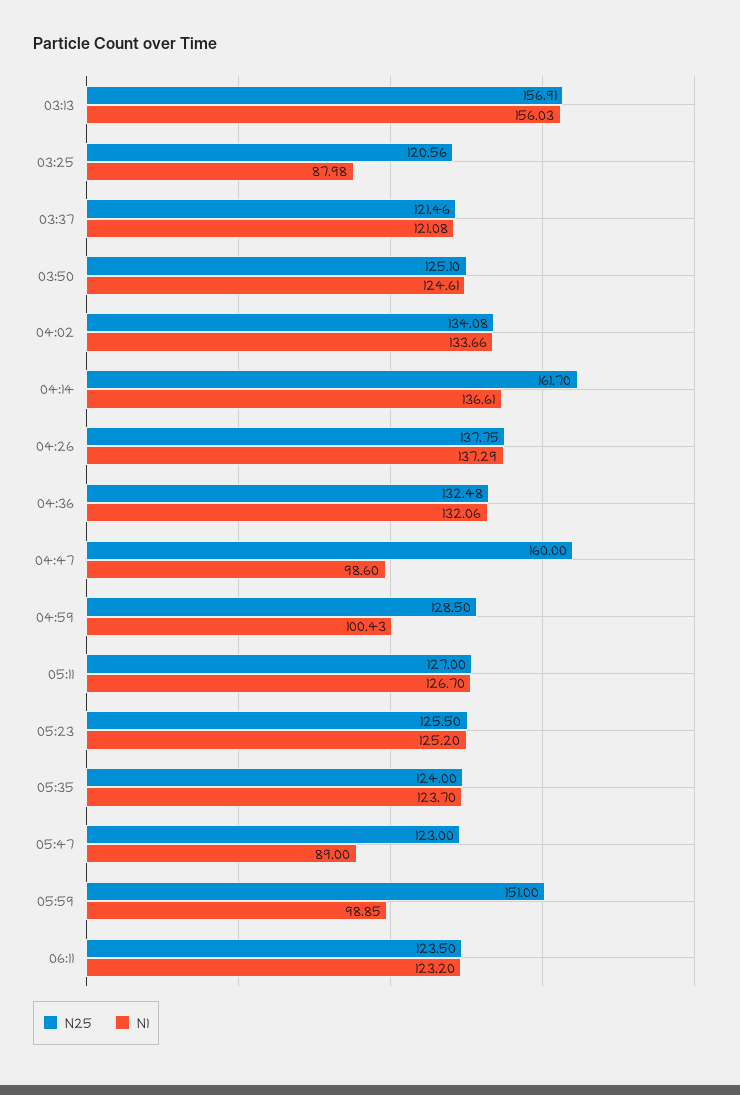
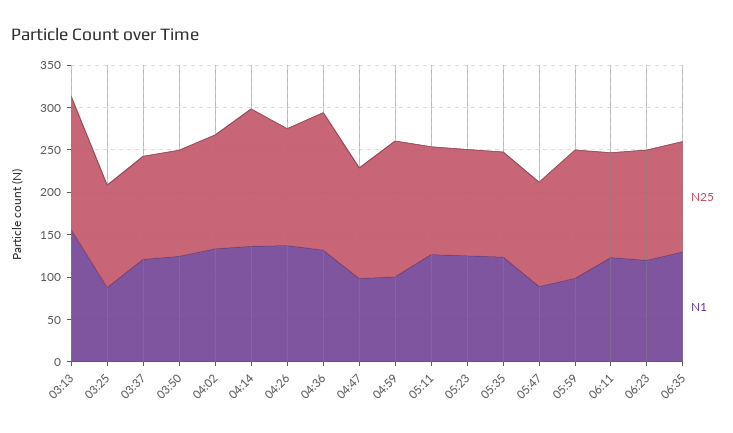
N25, 04:36: 132.48 -> 160
N25, 04:47: 160 -> 130
N25, 04:59: 128.5 -> 160
N25, 06:23: none -> 130
N1, 06:23: none -> 120
N25, 06:35: none -> 130
N1, 06:35: none -> 130

